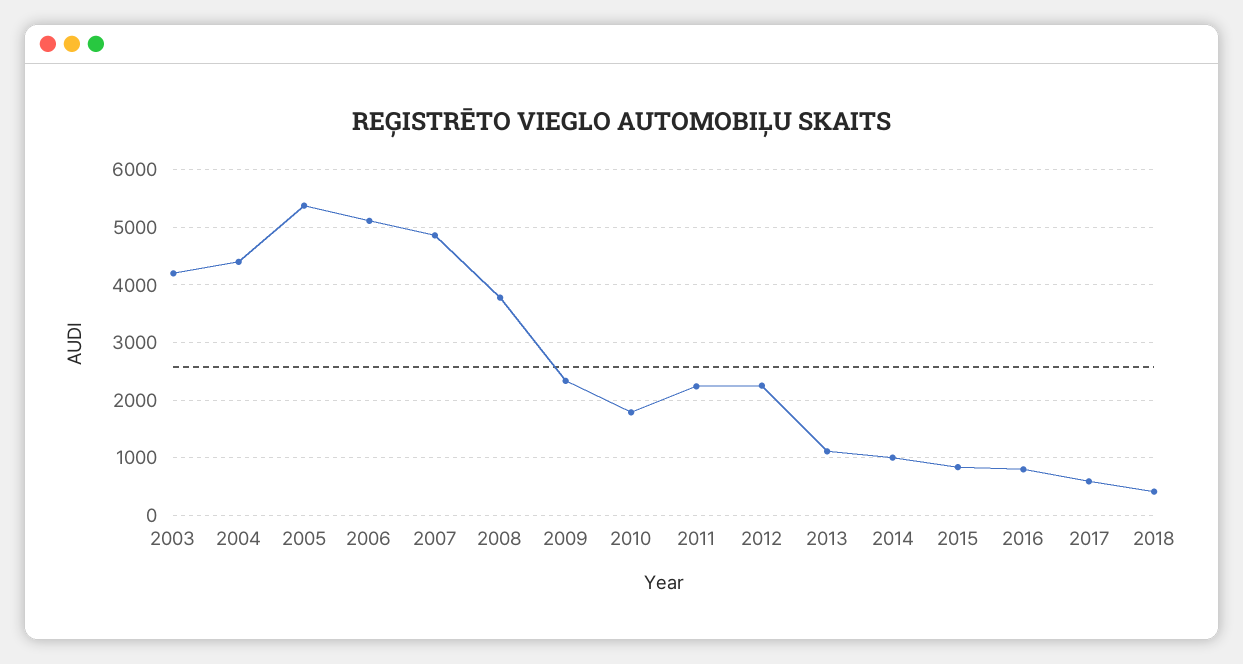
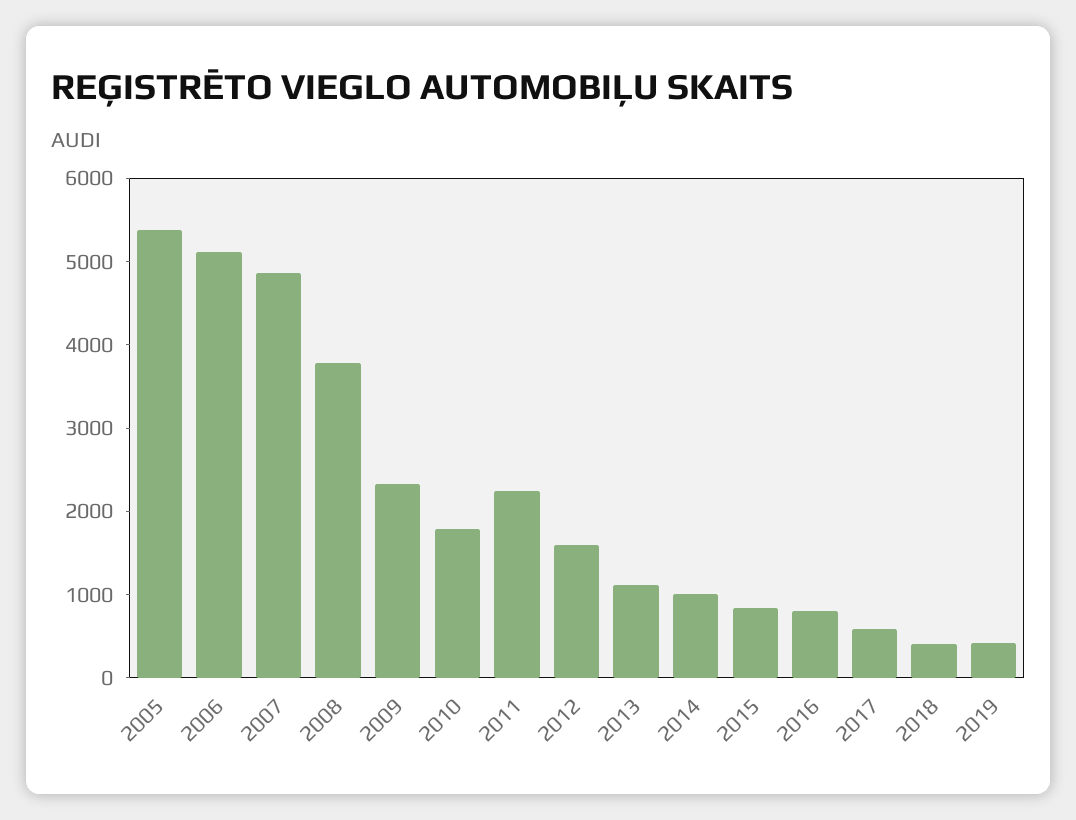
2003: 4200 -> none
2004: 4400 -> none
2012: 2200 -> 1600
2019: none -> 400

